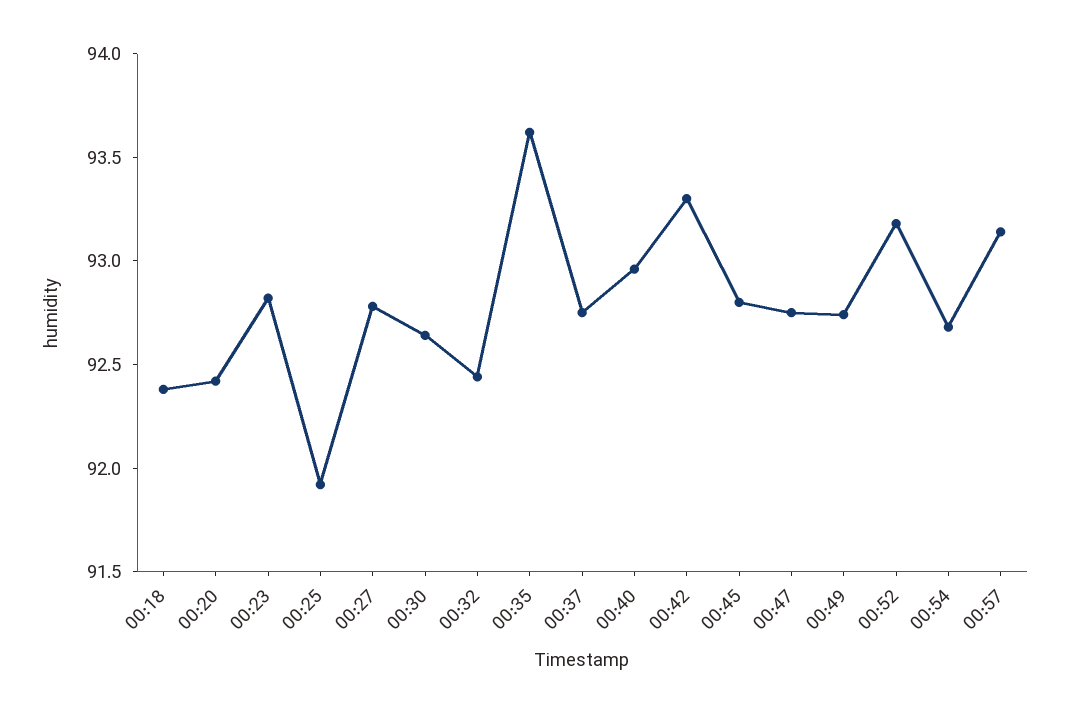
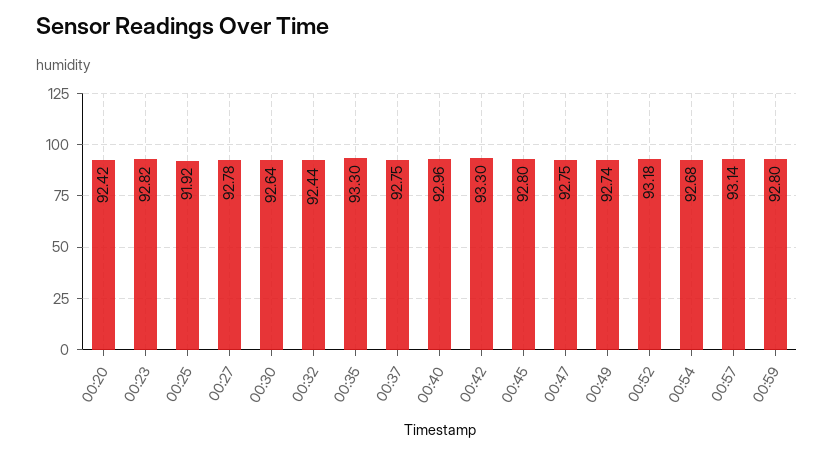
00:18: 92.4 -> none
00:35: 93.6 -> 93.3
00:59: none -> 92.8

